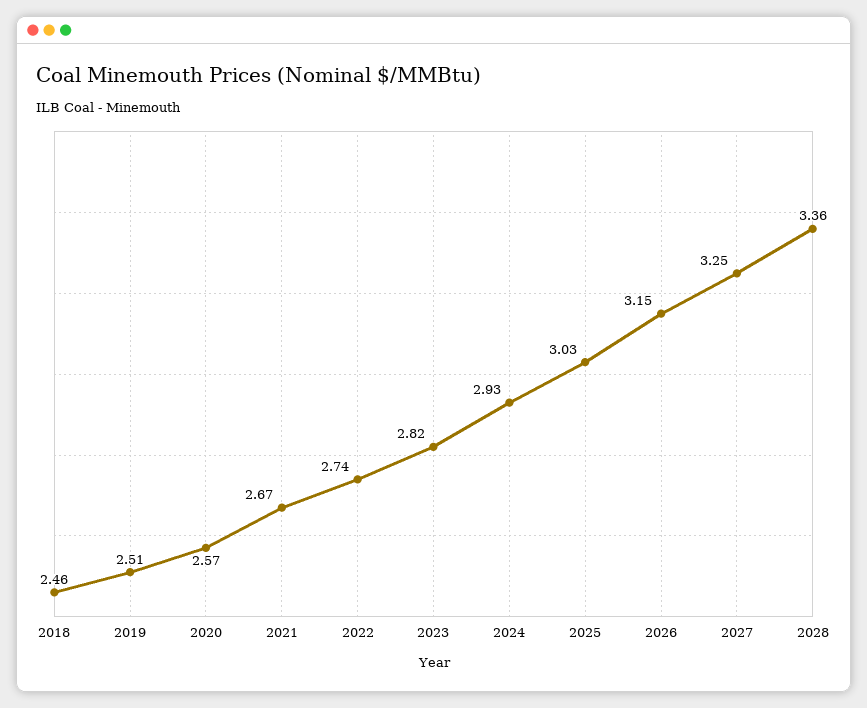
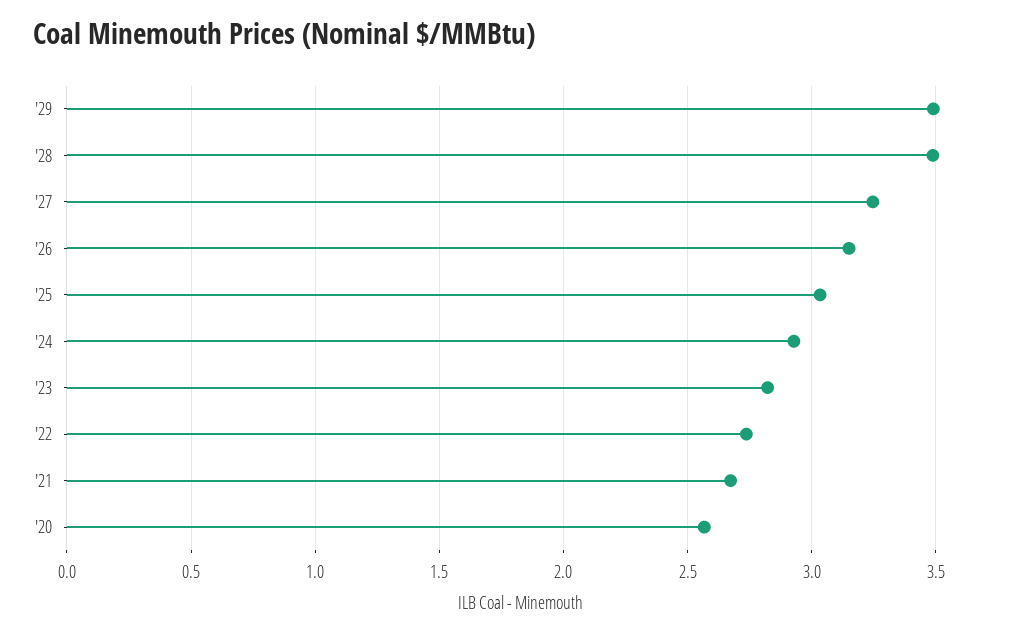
2018: 2.46 -> none
2019: 2.51 -> none
2028: 3.36 -> 3.5
'29: none -> 3.5

